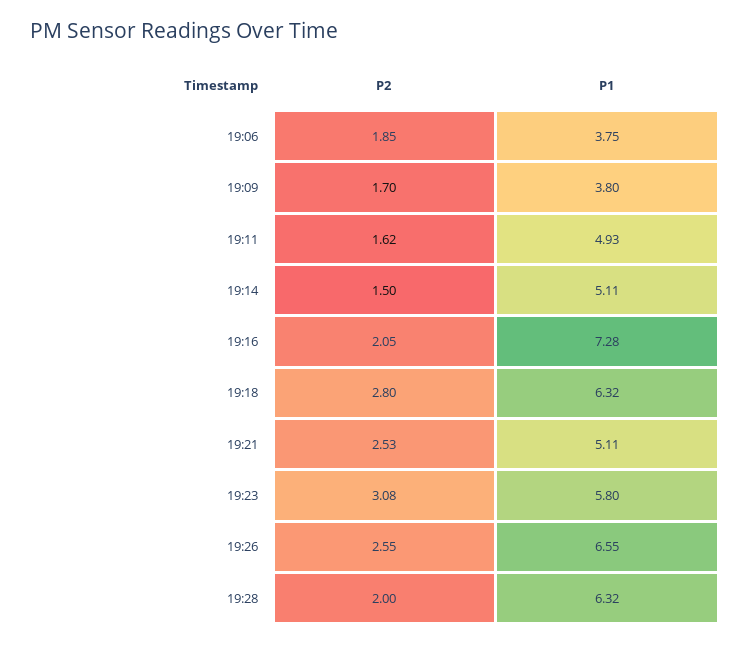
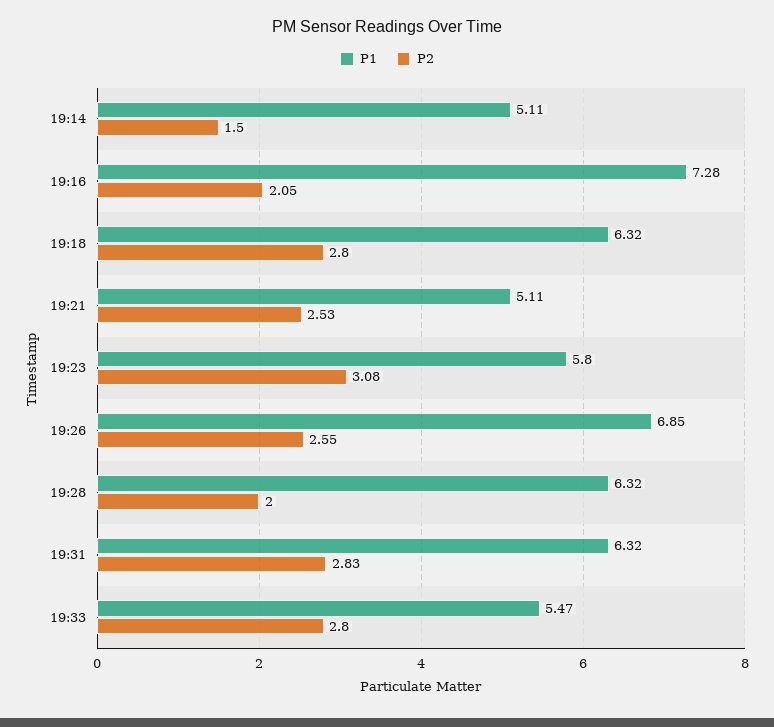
P2, 19:06: 1.85 -> none
P1, 19:06: 3.75 -> none
P2, 19:09: 1.7 -> none
P1, 19:09: 3.8 -> none
P2, 19:11: 1.62 -> none
P1, 19:11: 4.93 -> none
P1, 19:26: 6.55 -> 6.85
P1, 19:31: none -> 6.32
P2, 19:31: none -> 2.83
P1, 19:33: none -> 5.47
P2, 19:33: none -> 2.8

